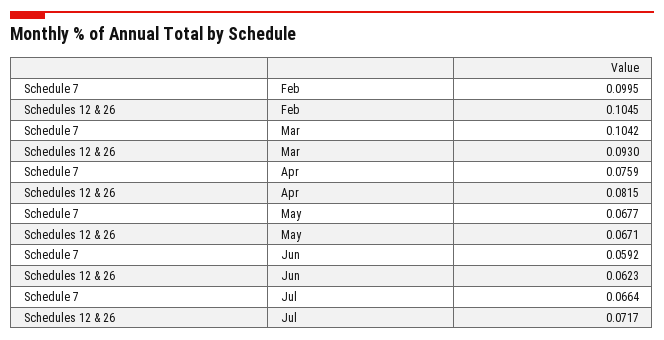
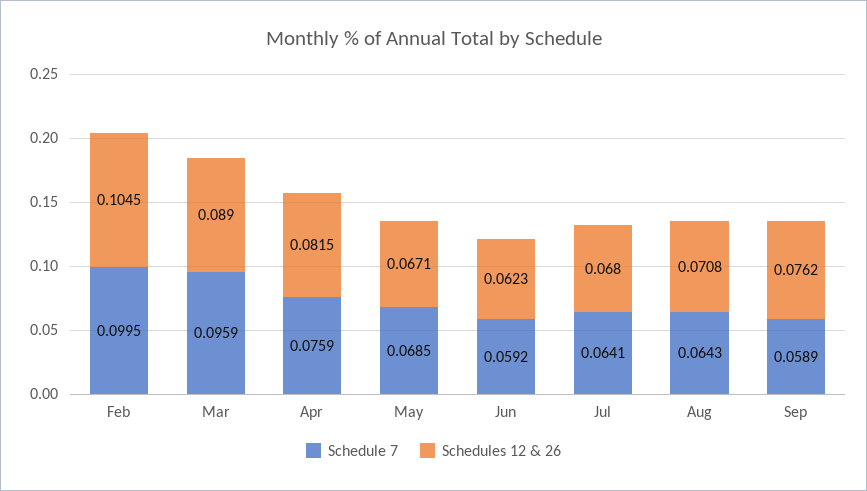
Schedule 7, Mar: 0.1042 -> 0.0959
Schedules 12 & 26, Mar: 0.093 -> 0.089
Schedule 7, May: 0.0677 -> 0.0685
Schedule 7, Jul: 0.0664 -> 0.0641
Schedules 12 & 26, Jul: 0.0717 -> 0.068
Schedule 7, Aug: none -> 0.0643
Schedules 12 & 26, Aug: none -> 0.0708
Schedule 7, Sep: none -> 0.0589
Schedules 12 & 26, Sep: none -> 0.0762

